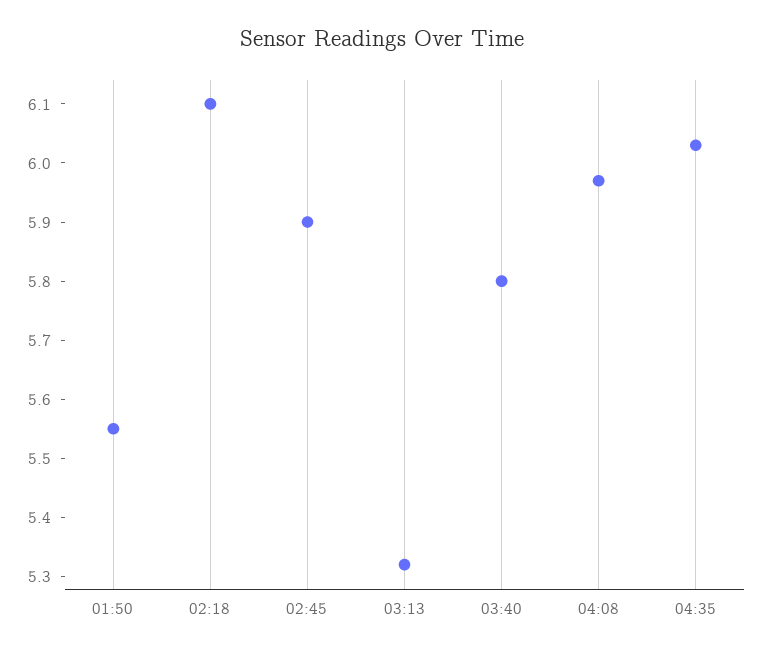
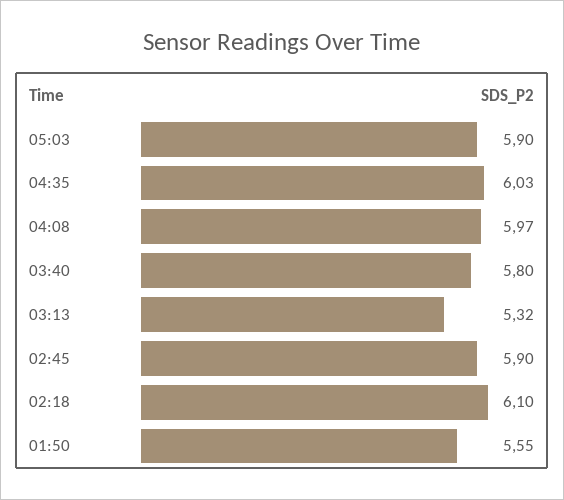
05:03: none -> 5.9

